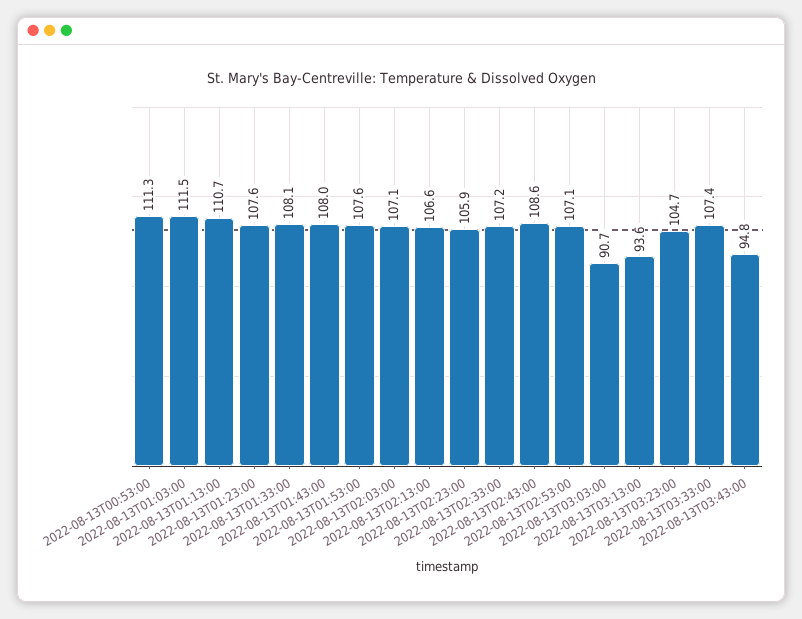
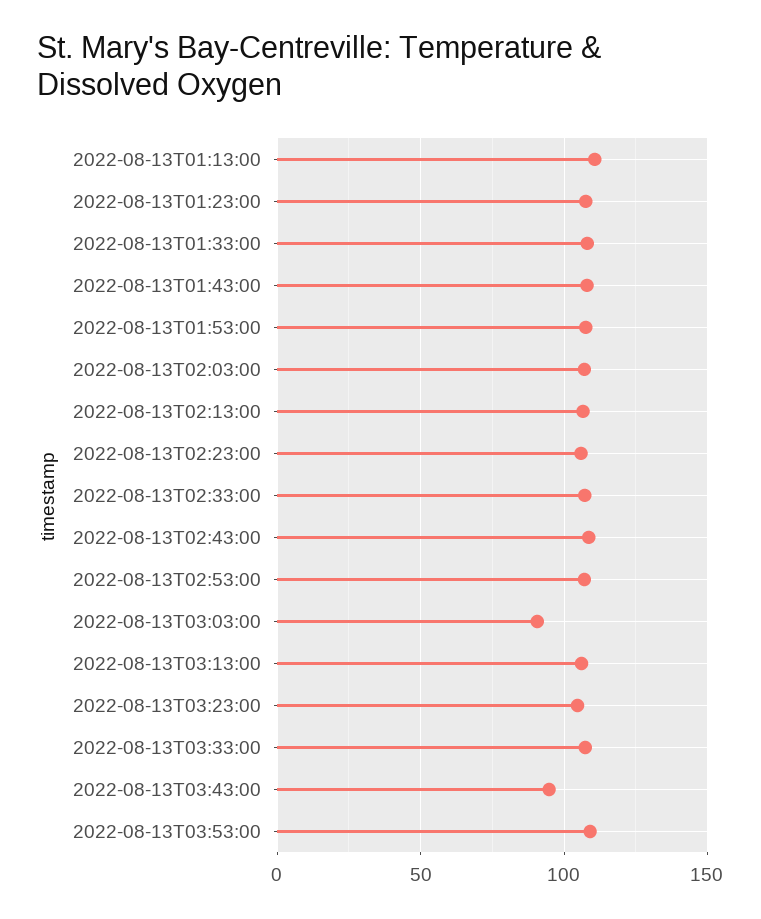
2022-08-13T00:53:00: 111.3 -> none
2022-08-13T01:03:00: 111.5 -> none
2022-08-13T03:13:00: 93.6 -> 105
2022-08-13T03:53:00: none -> 110

